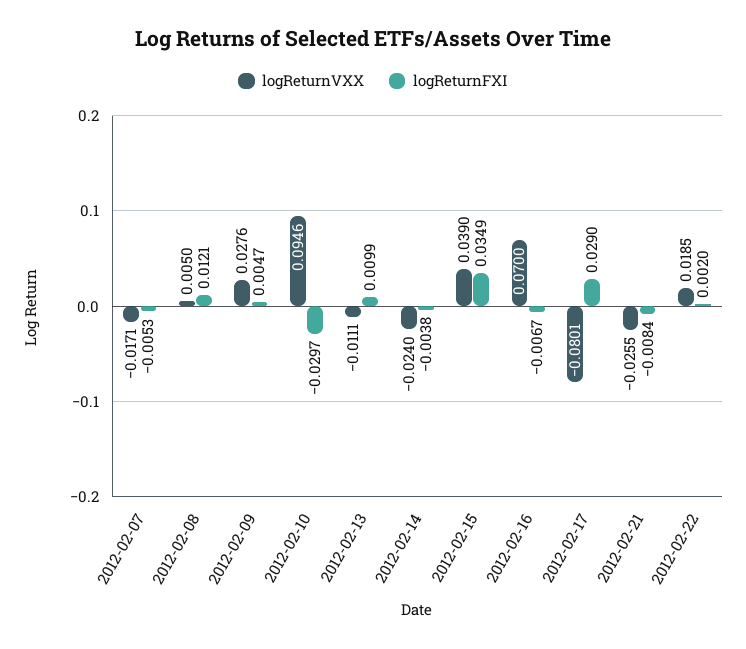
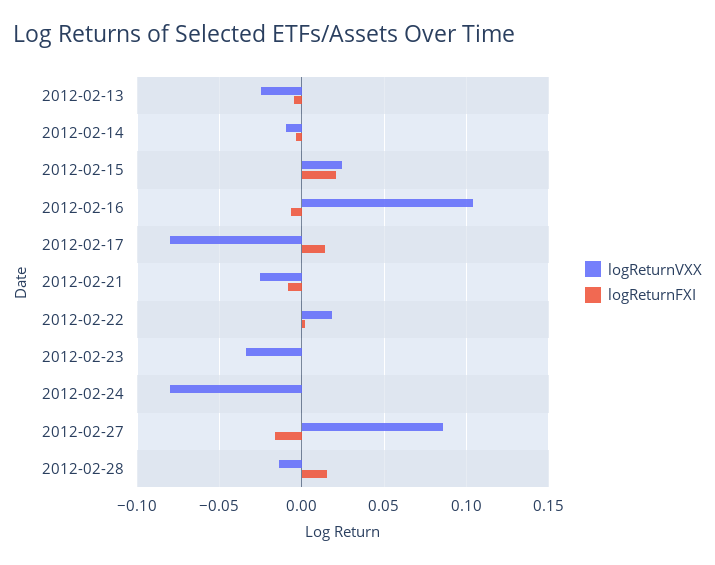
logReturnVXX, 2012-02-07: -0.0171 -> none
logReturnFXI, 2012-02-07: -0.0053 -> none
logReturnVXX, 2012-02-08: 0.005 -> none
logReturnFXI, 2012-02-08: 0.0121 -> none
logReturnVXX, 2012-02-09: 0.0276 -> none
logReturnFXI, 2012-02-09: 0.0047 -> none
logReturnVXX, 2012-02-10: 0.0946 -> none
logReturnFXI, 2012-02-10: -0.0297 -> none
logReturnVXX, 2012-02-13: -0.0111 -> -0.025
logReturnFXI, 2012-02-13: 0.0099 -> -0.005
logReturnVXX, 2012-02-14: -0.024 -> -0.01
logReturnVXX, 2012-02-15: 0.039 -> 0.025
logReturnFXI, 2012-02-15: 0.0349 -> 0.02
logReturnVXX, 2012-02-16: 0.07 -> 0.105
logReturnFXI, 2012-02-17: 0.029 -> 0.015
logReturnVXX, 2012-02-23: none -> -0.035
logReturnFXI, 2012-02-23: none -> 0
logReturnVXX, 2012-02-24: none -> -0.08
logReturnFXI, 2012-02-24: none -> 0
logReturnVXX, 2012-02-27: none -> 0.085
logReturnFXI, 2012-02-27: none -> -0.015
logReturnVXX, 2012-02-28: none -> -0.015
logReturnFXI, 2012-02-28: none -> 0.015

